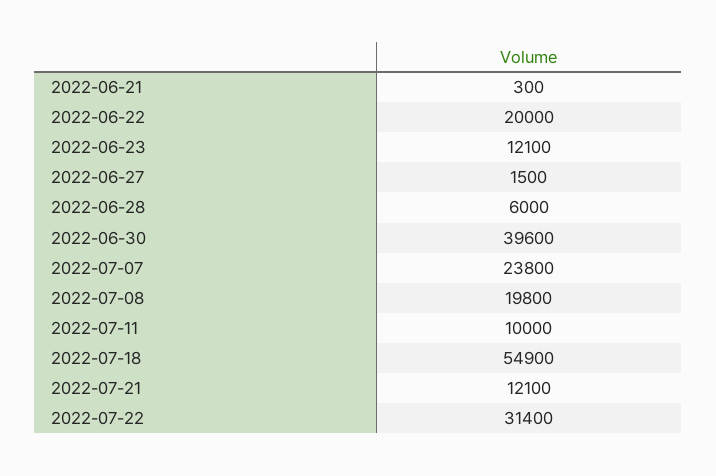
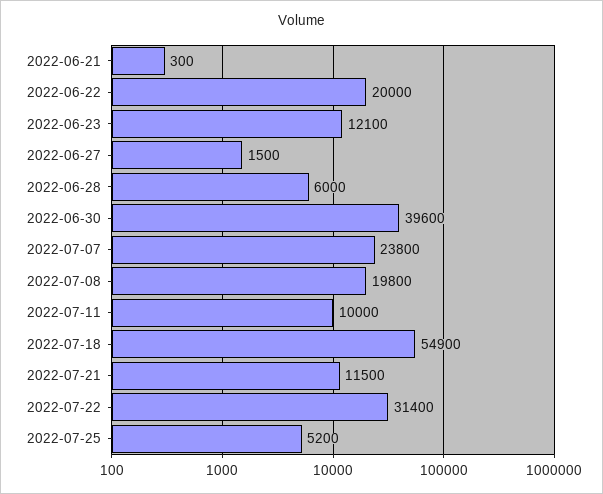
2022-07-21: 12100 -> 11500
2022-07-25: none -> 5200

